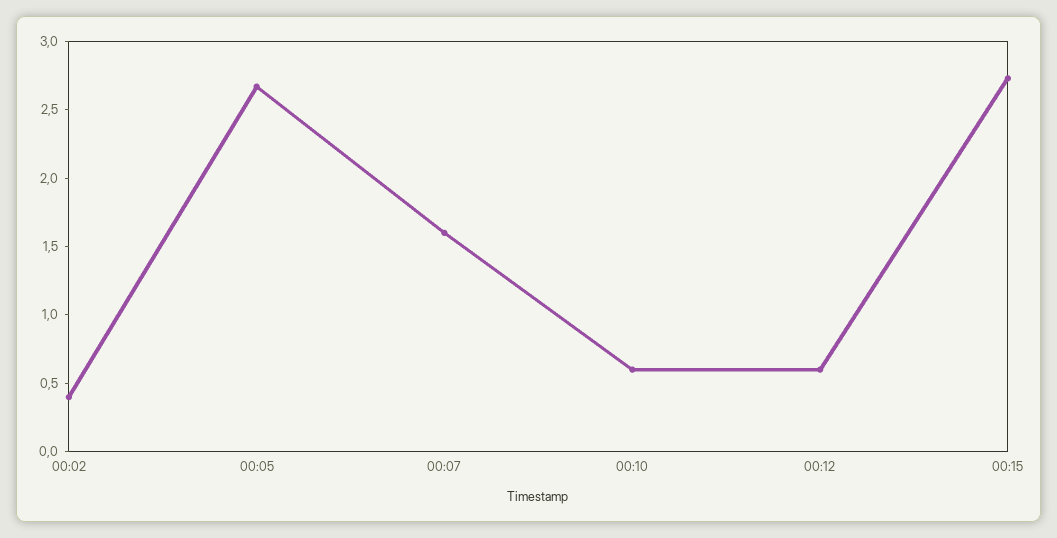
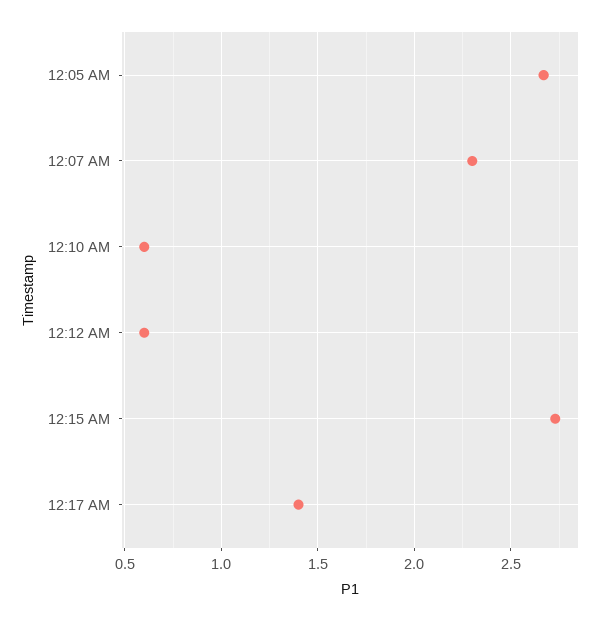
00:02: 0.4 -> none
00:07: 1.6 -> 2.3
12:17 AM: none -> 1.4

